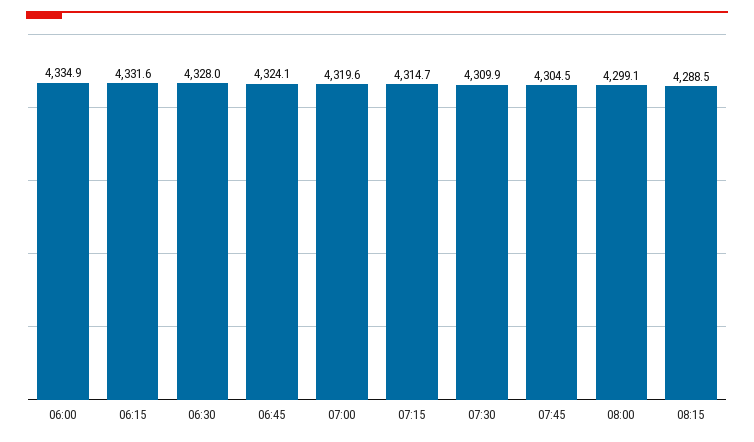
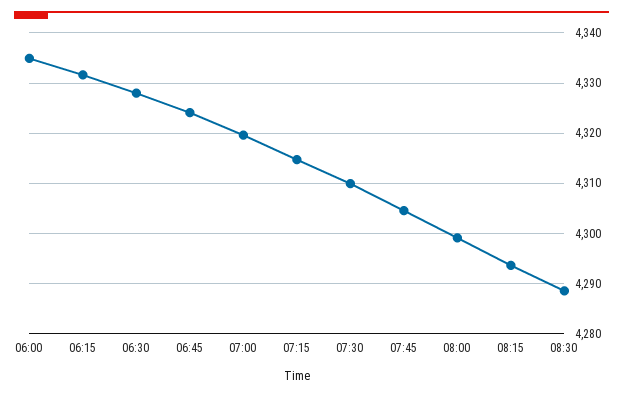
08:15: 4288.5 -> 4294
08:30: none -> 4288

